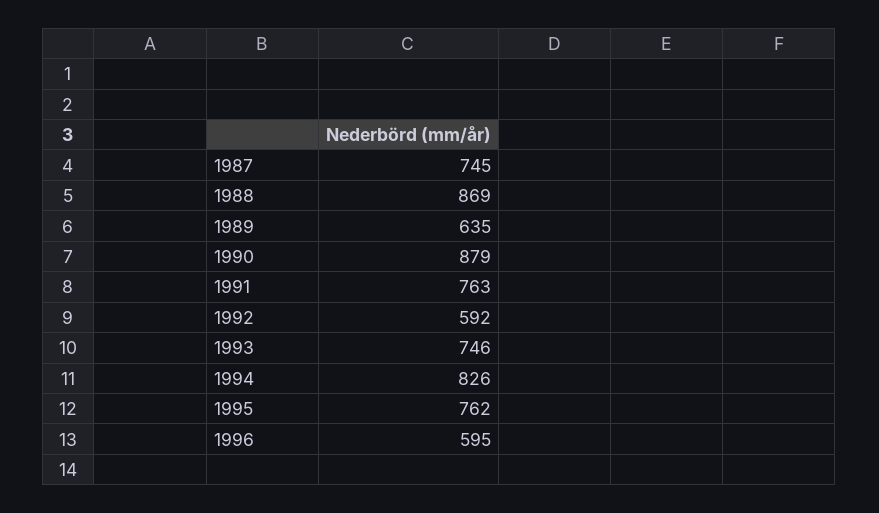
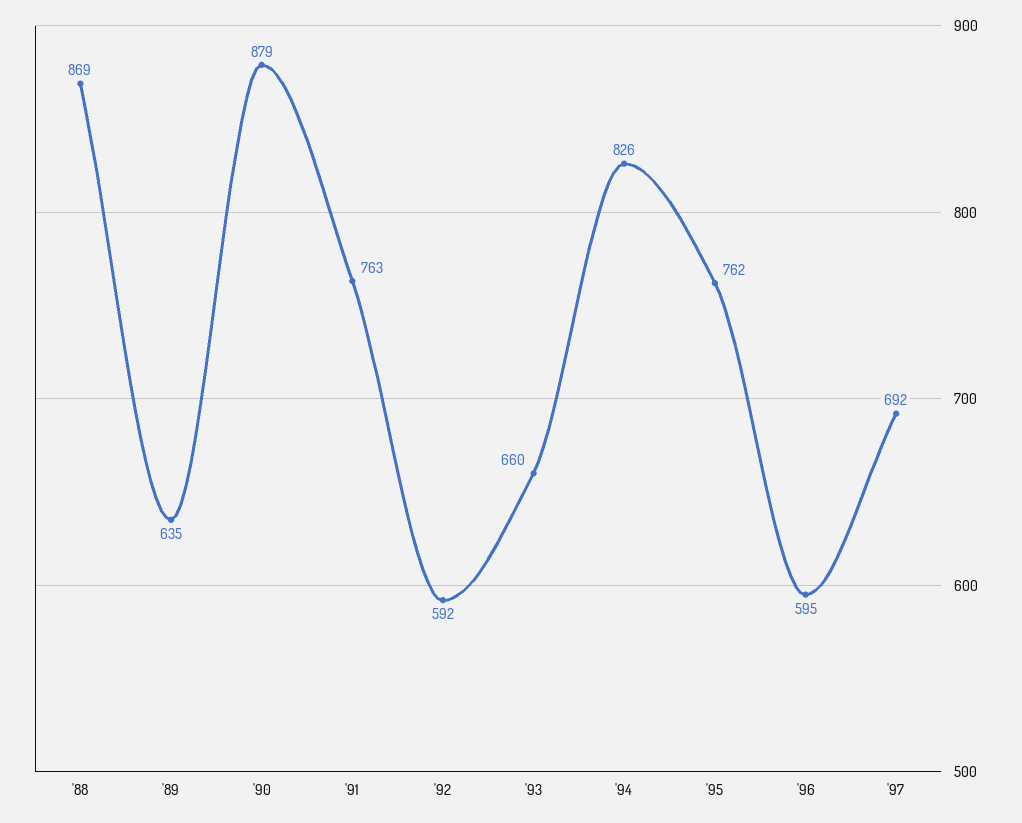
1987: 745 -> none
1993: 746 -> 660
'97: none -> 692

